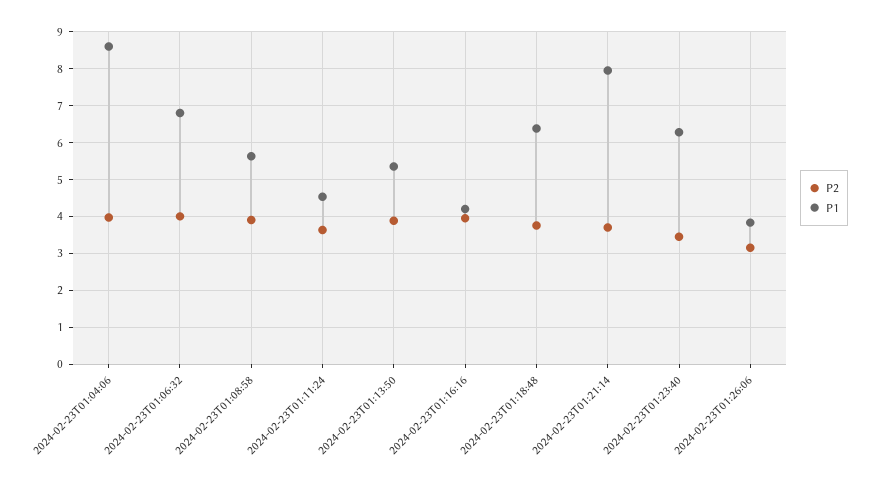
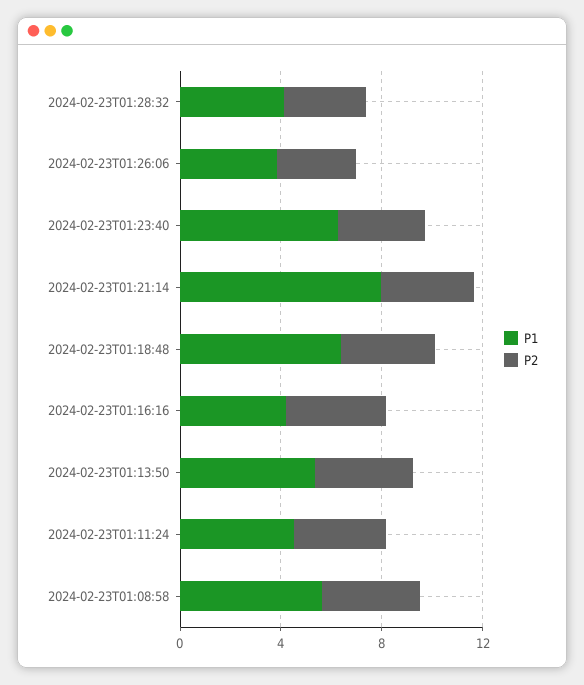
P2, 2024-02-23T01:04:06: 4 -> none
P1, 2024-02-23T01:04:06: 8.6 -> none
P2, 2024-02-23T01:06:32: 4 -> none
P1, 2024-02-23T01:06:32: 6.8 -> none
P1, 2024-02-23T01:28:32: none -> 4
P2, 2024-02-23T01:28:32: none -> 3

